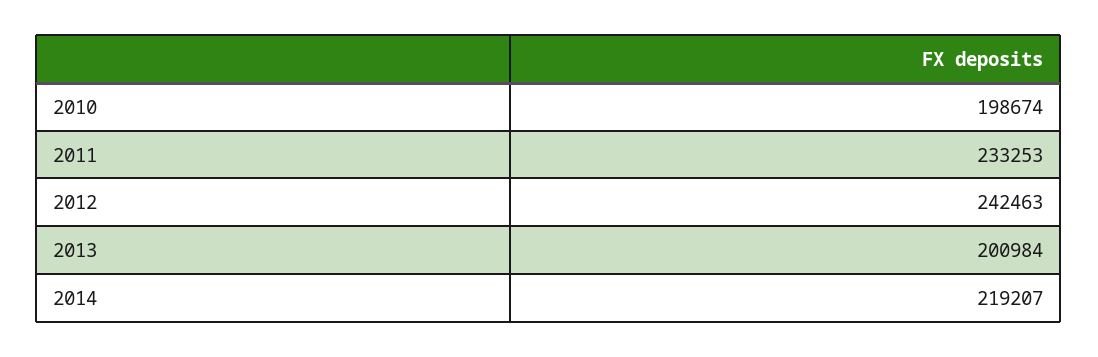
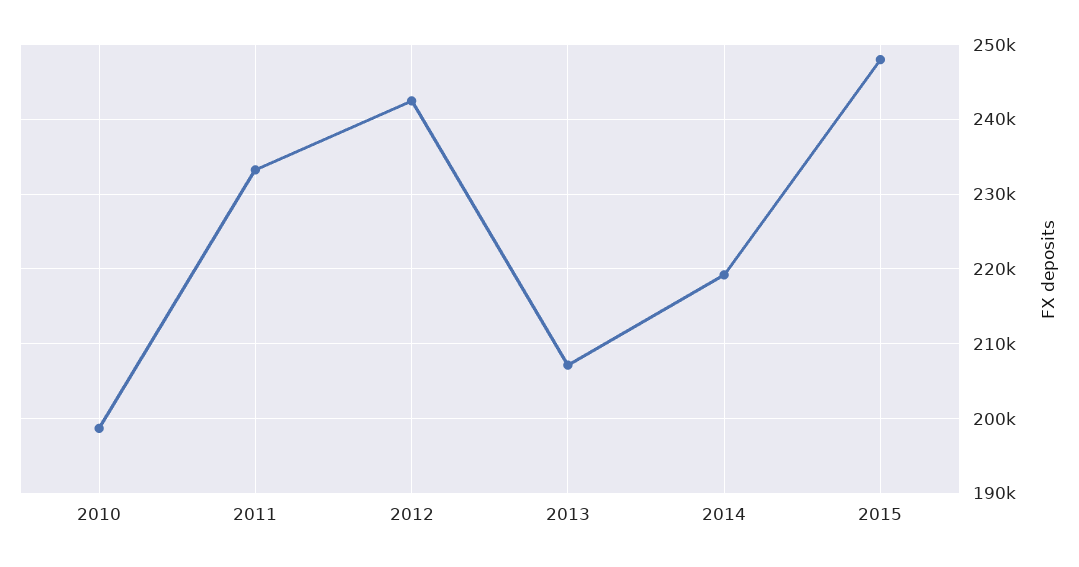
2013: 200984 -> 207000
2015: none -> 248000

